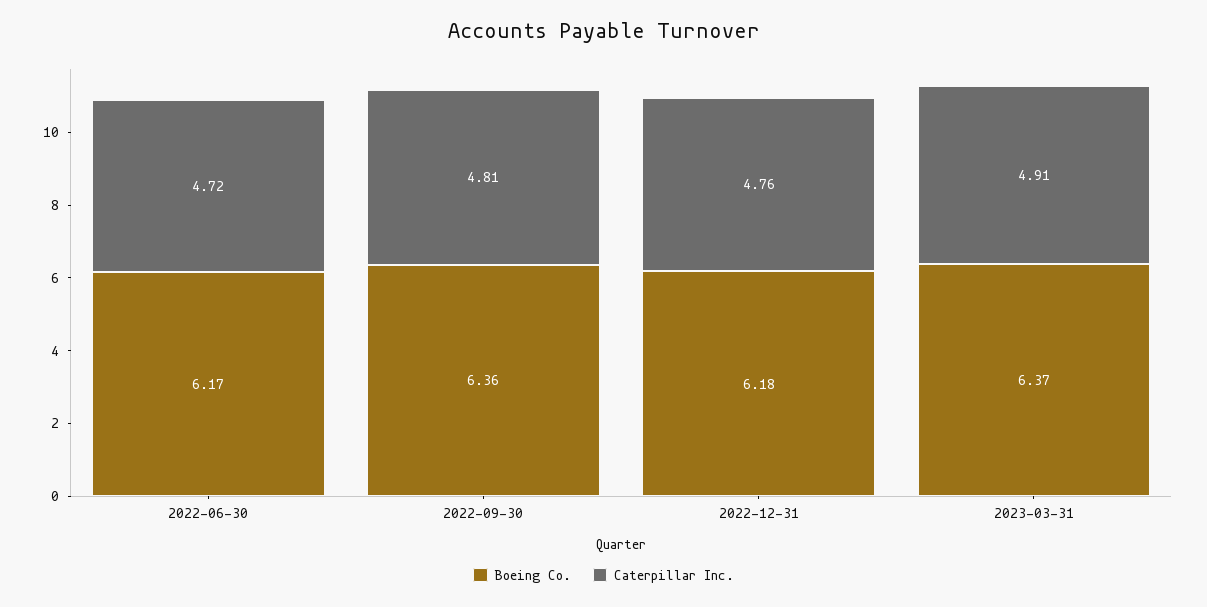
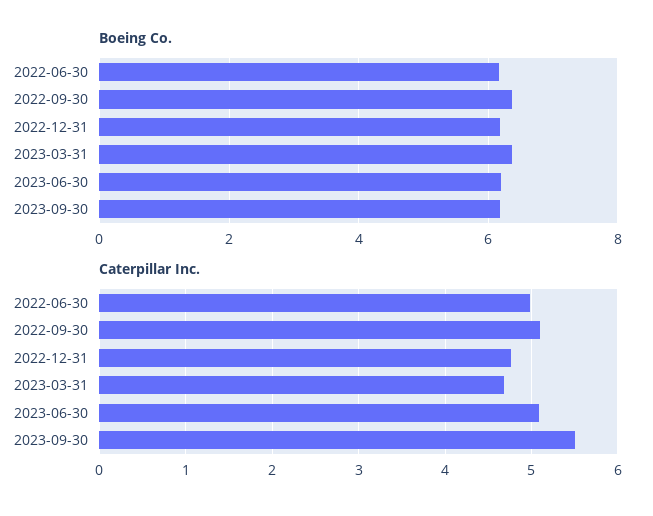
Caterpillar Inc., 2022-06-30: 4.72 -> 5
Caterpillar Inc., 2022-09-30: 4.81 -> 5.1
Caterpillar Inc., 2023-03-31: 4.91 -> 4.7
Boeing Co., 2023-06-30: none -> 6.2
Boeing Co., 2023-09-30: none -> 6.2
Caterpillar Inc., 2023-06-30: none -> 5.1
Caterpillar Inc., 2023-09-30: none -> 5.5

